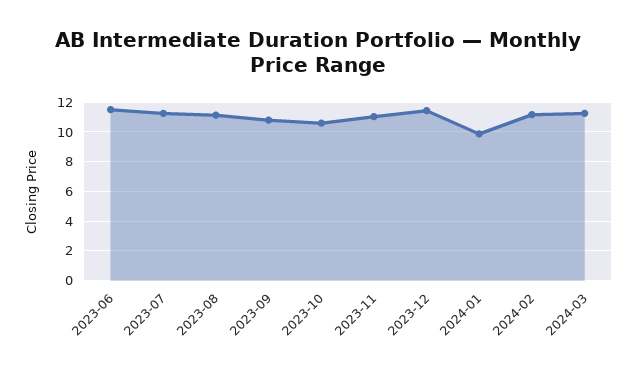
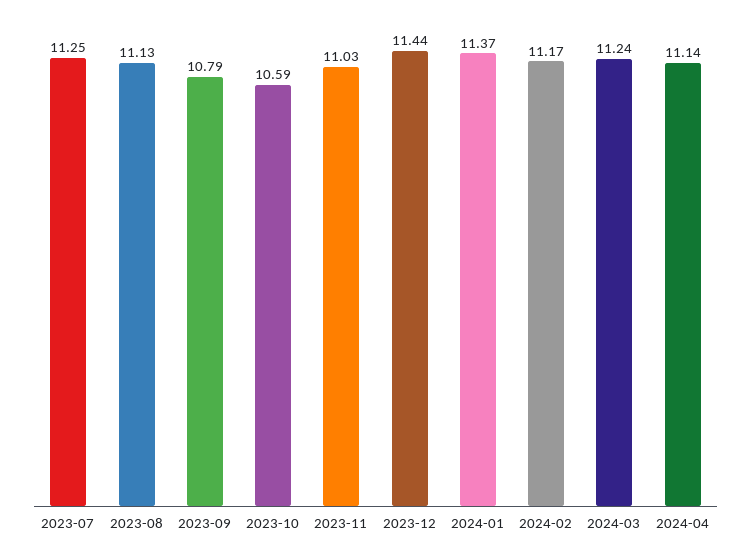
2023-06: 11.5 -> none
2024-01: 10 -> 11.37
2024-04: none -> 11.14

